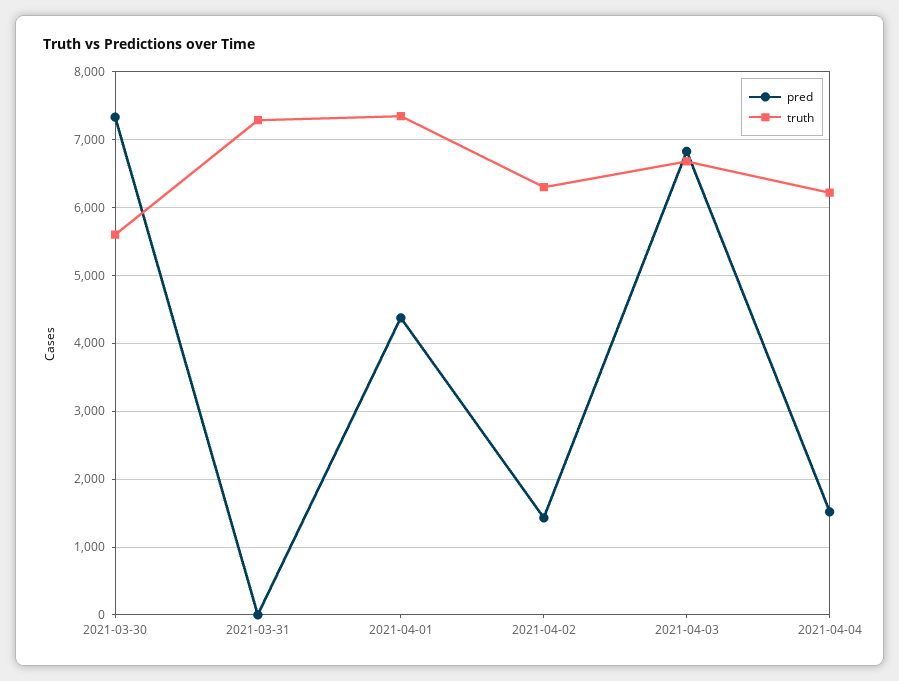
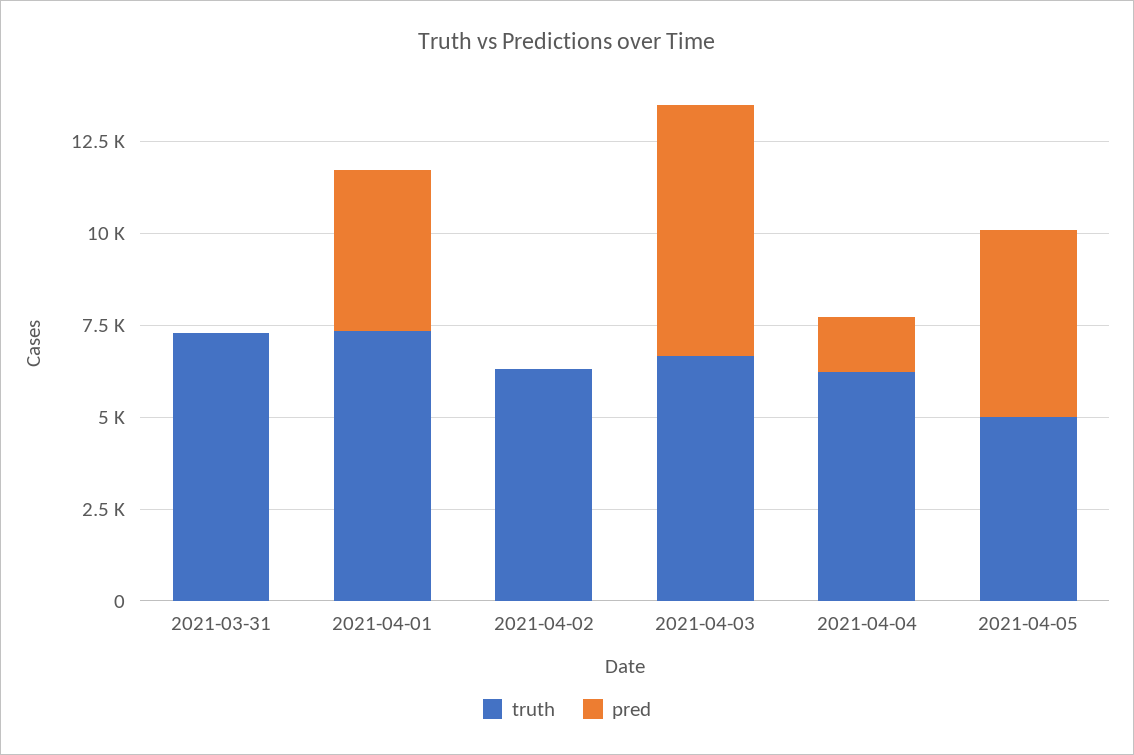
pred, 2021-03-30: 7300 -> none
truth, 2021-03-30: 5600 -> none
pred, 2021-04-02: 1400 -> 0
truth, 2021-04-05: none -> 5000
pred, 2021-04-05: none -> 5000

